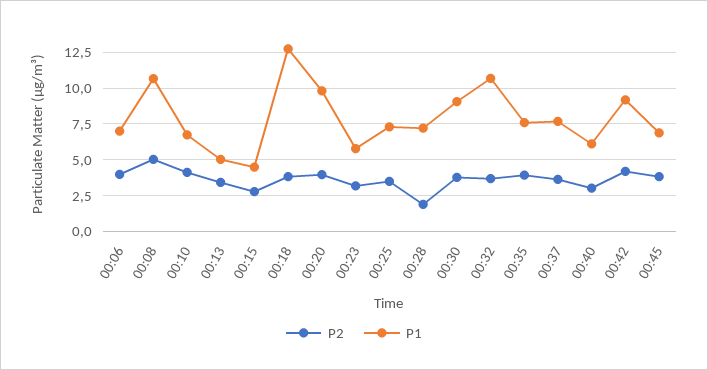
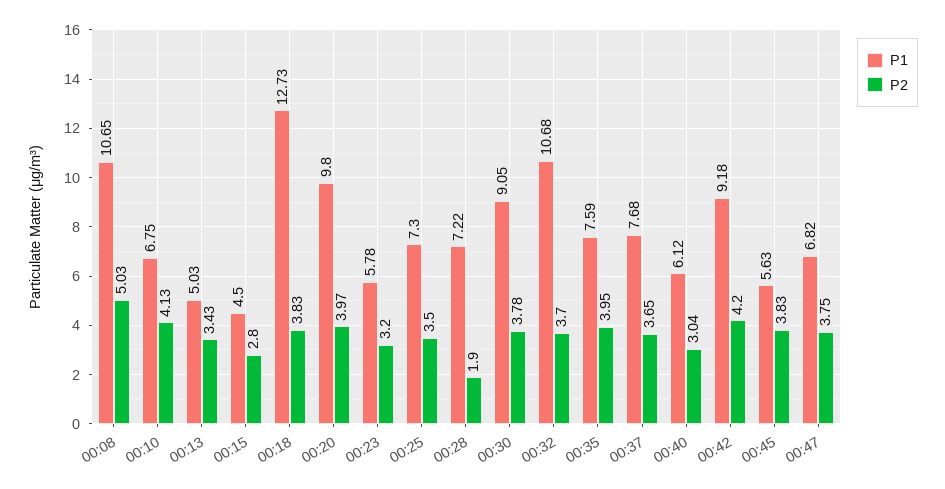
P2, 00:06: 4 -> none
P1, 00:06: 7 -> none
P1, 00:45: 7 -> 5.63
P1, 00:47: none -> 6.82
P2, 00:47: none -> 3.75

